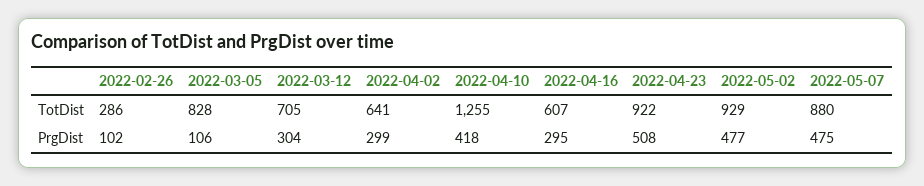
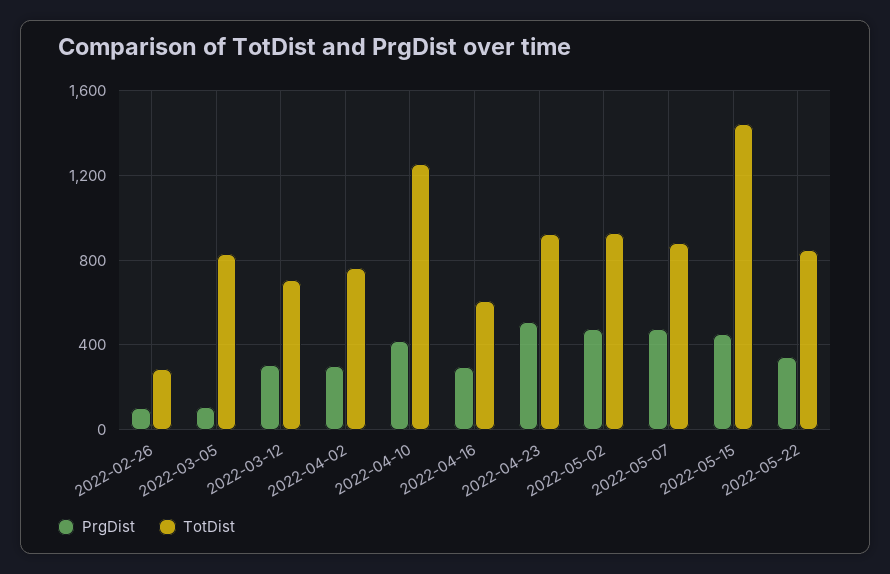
TotDist, 2022-04-02: 641 -> 750
PrgDist, 2022-05-15: none -> 450
TotDist, 2022-05-15: none -> 1450
PrgDist, 2022-05-22: none -> 350
TotDist, 2022-05-22: none -> 850

